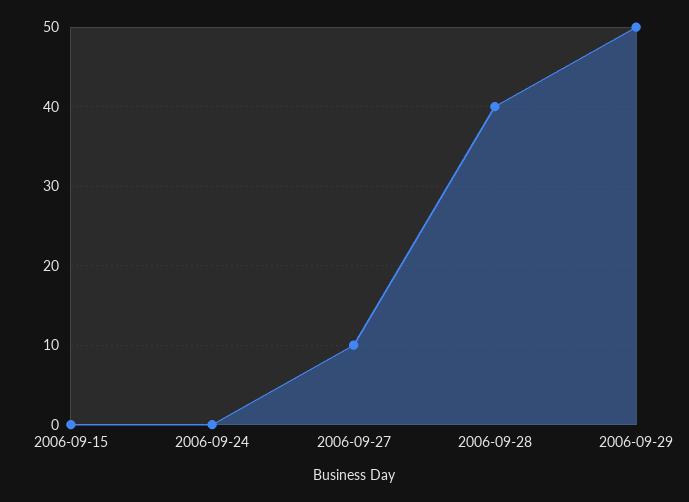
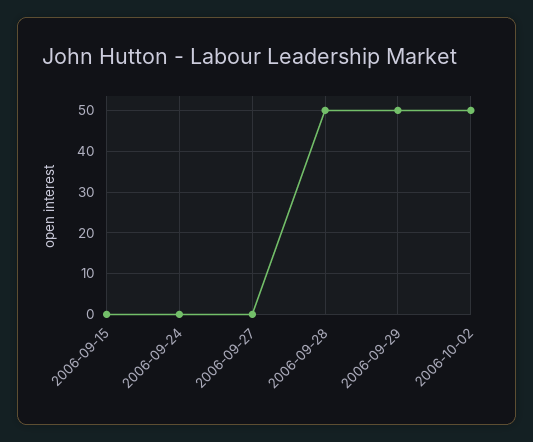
2006-09-27: 10 -> 0
2006-09-28: 40 -> 50
2006-10-02: none -> 50

